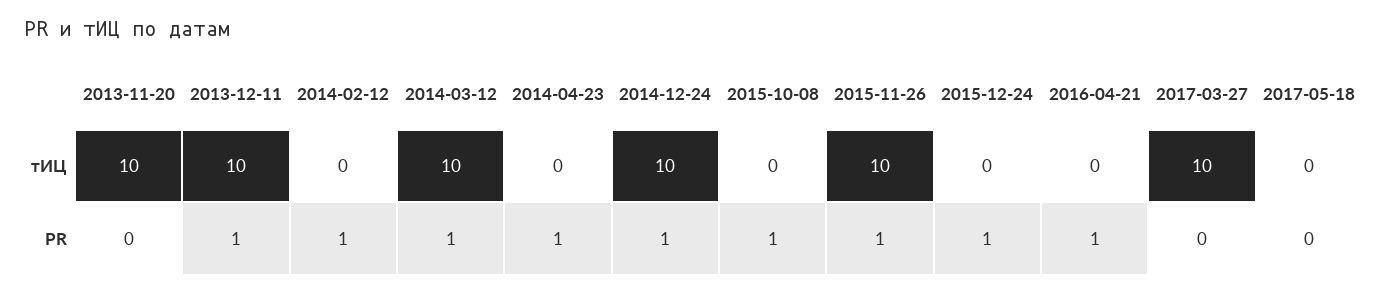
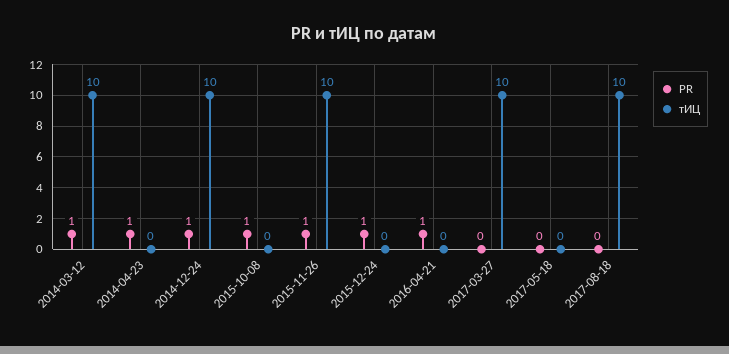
тИЦ, 2013-11-20: 10 -> none
тИЦ, 2013-12-11: 10 -> none
тИЦ, 2014-02-12: 0 -> none
PR, 2013-11-20: 0 -> none
PR, 2013-12-11: 1 -> none
PR, 2014-02-12: 1 -> none
PR, 2017-08-18: none -> 0
тИЦ, 2017-08-18: none -> 10

